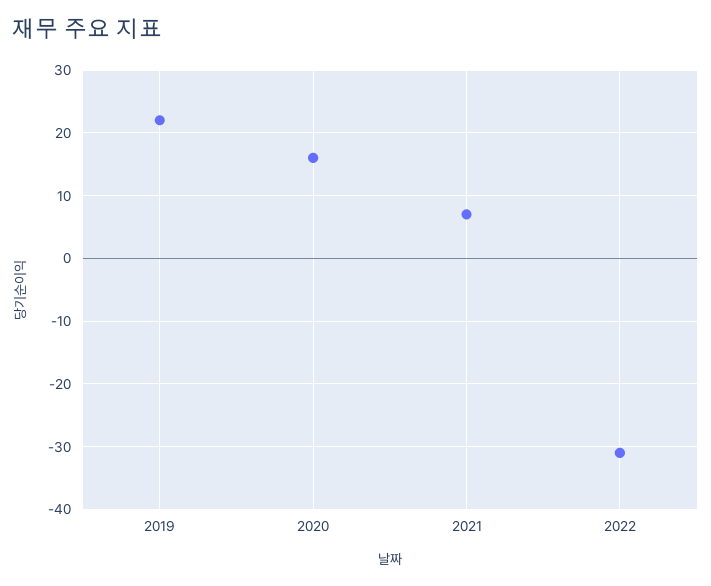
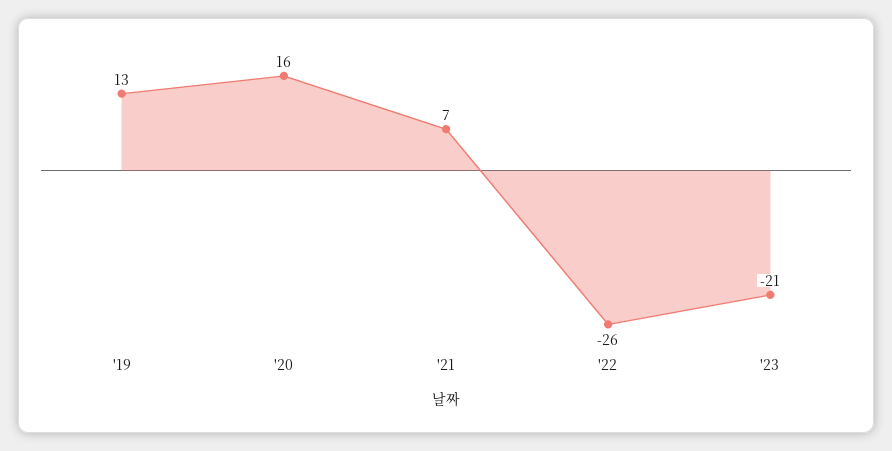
2019: 22 -> 13
2022: -31 -> -26
'23: none -> -21

